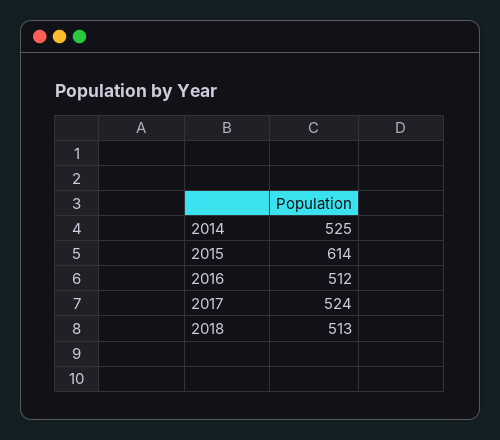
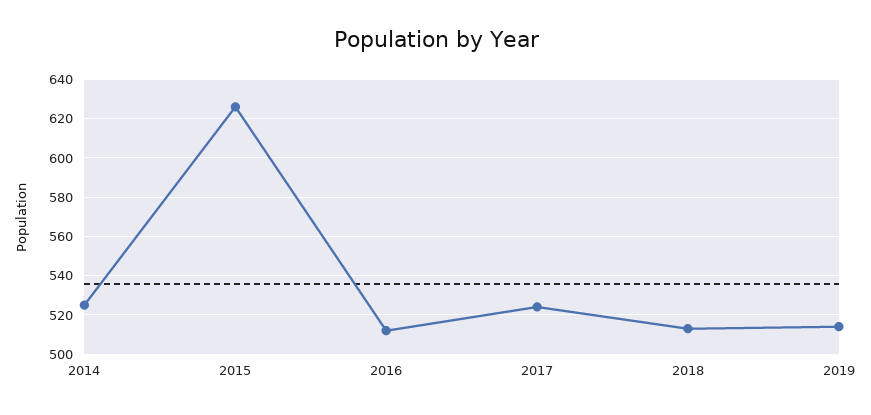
2015: 614 -> 625
2019: none -> 515

